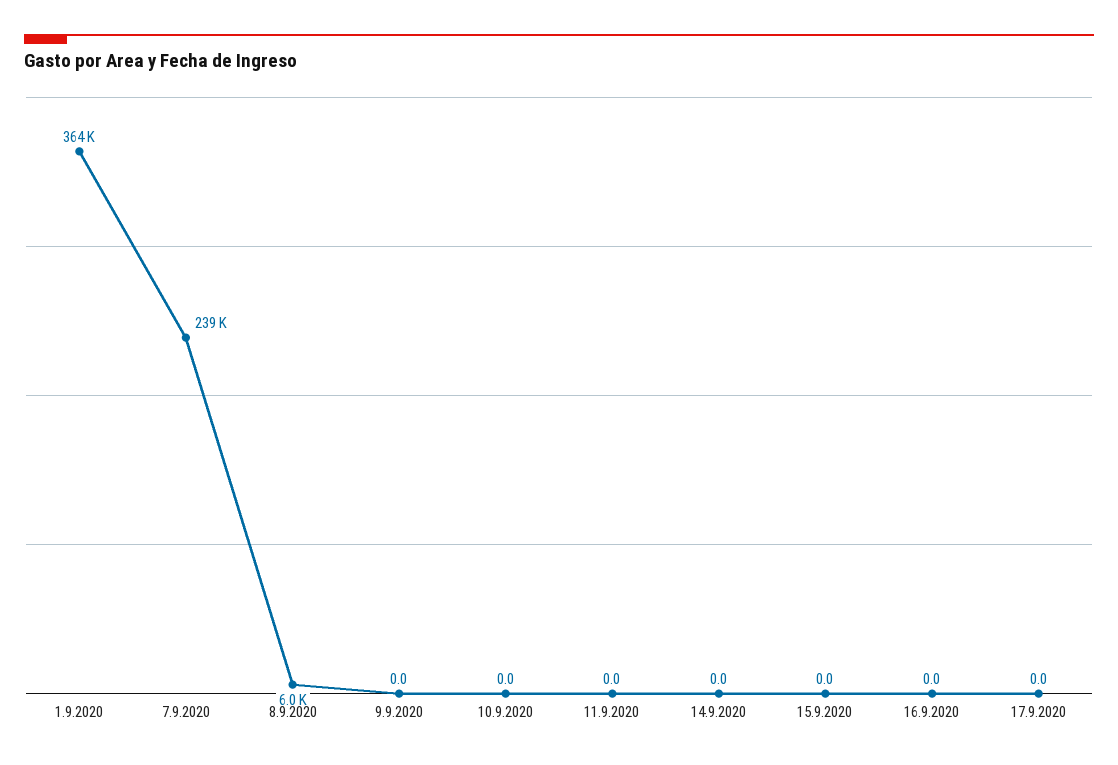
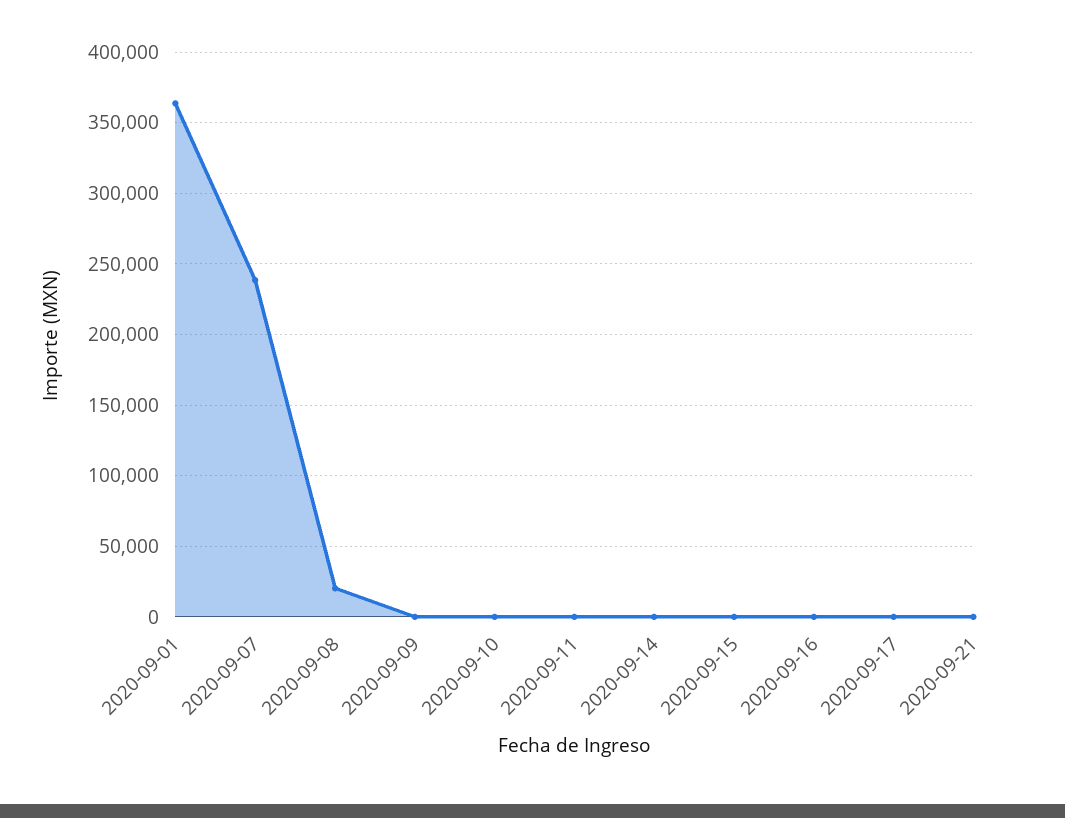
8.9.2020: 6000 -> 20000
2020-09-21: none -> 0

